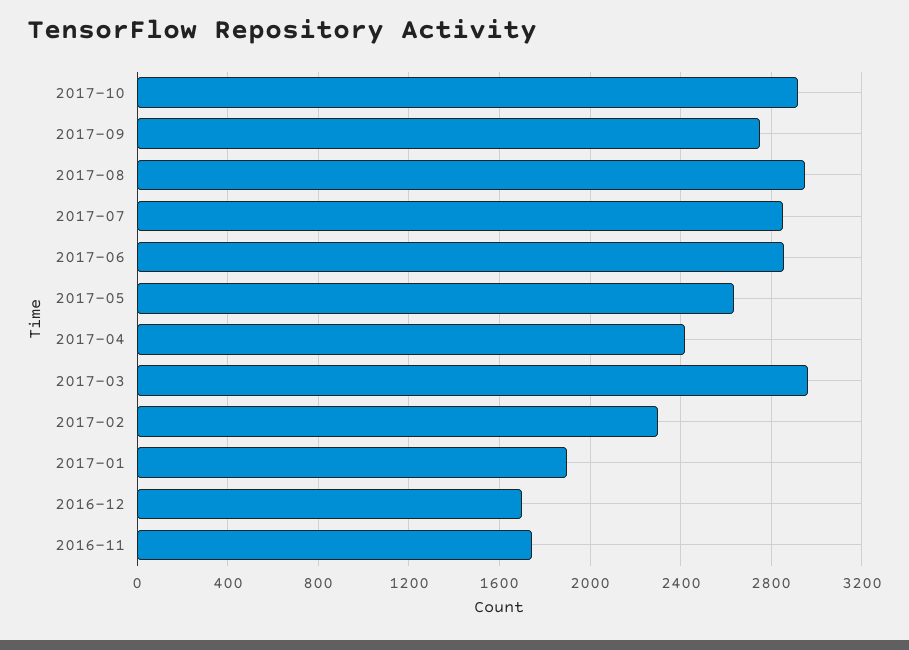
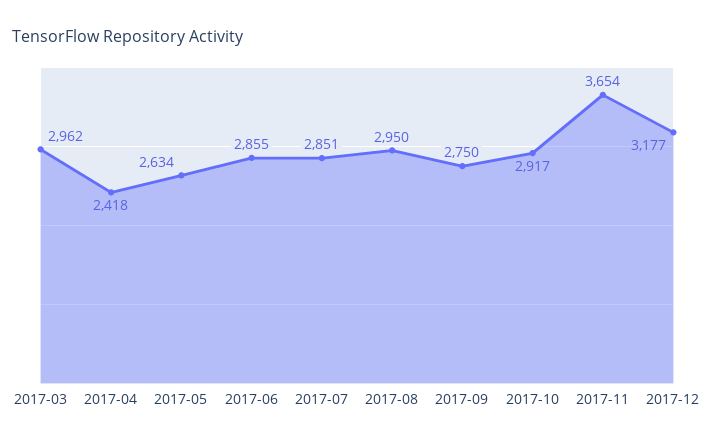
2017-02: 2300 -> none
2017-01: 1900 -> none
2016-12: 1700 -> none
2016-11: 1750 -> none
2017-11: none -> 3654
2017-12: none -> 3177

